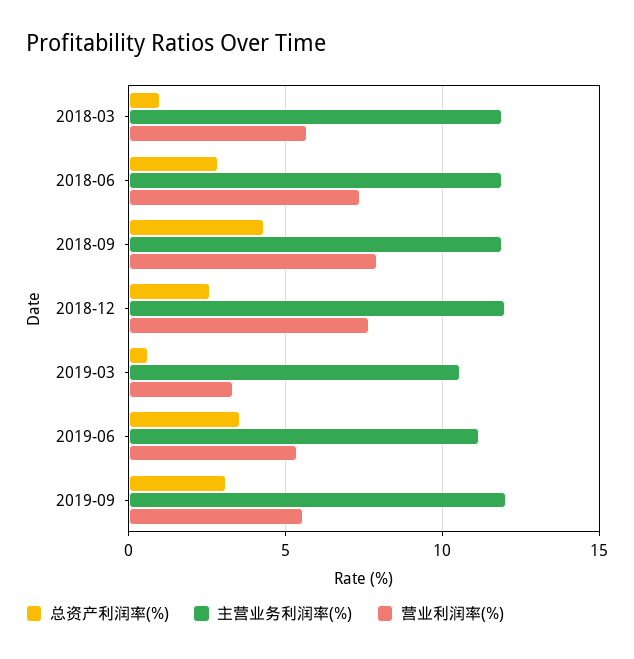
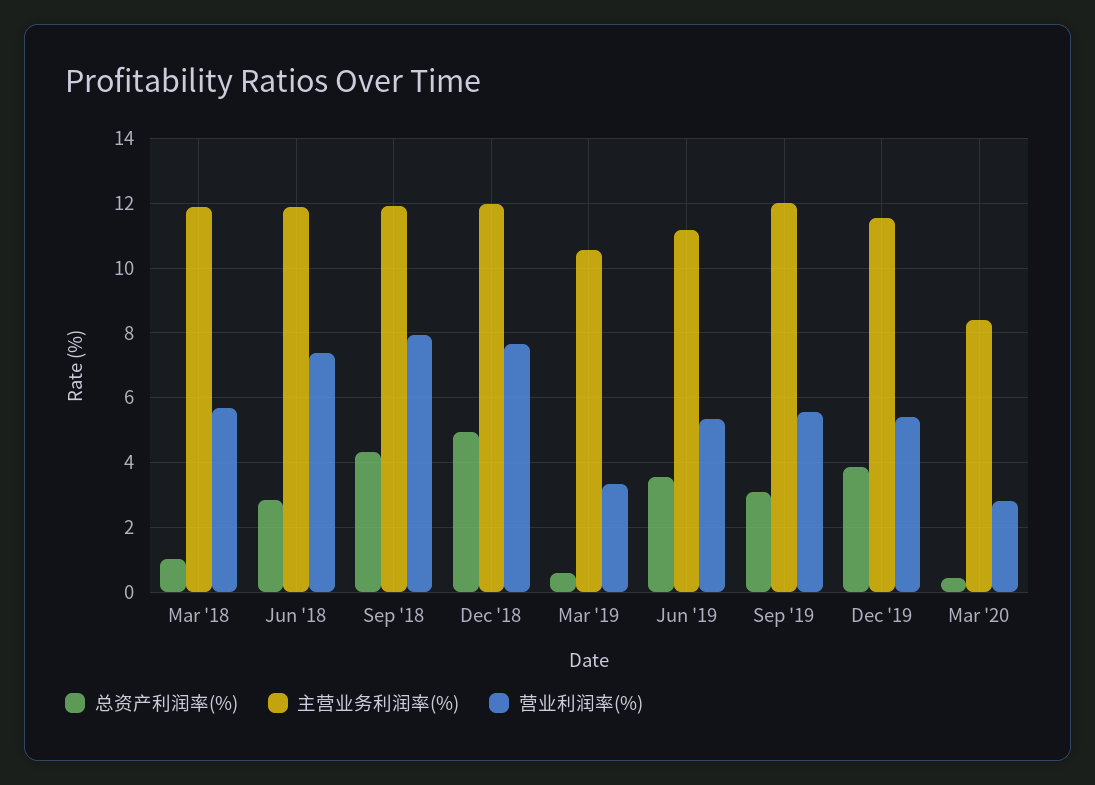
总资产利润率(%), 2018-12: 2.5 -> 5
总资产利润率(%), Dec '19: none -> 3.8
主营业务利润率(%), Dec '19: none -> 11.6
营业利润率(%), Dec '19: none -> 5.4
总资产利润率(%), Mar '20: none -> 0.4
主营业务利润率(%), Mar '20: none -> 8.4
营业利润率(%), Mar '20: none -> 2.8

